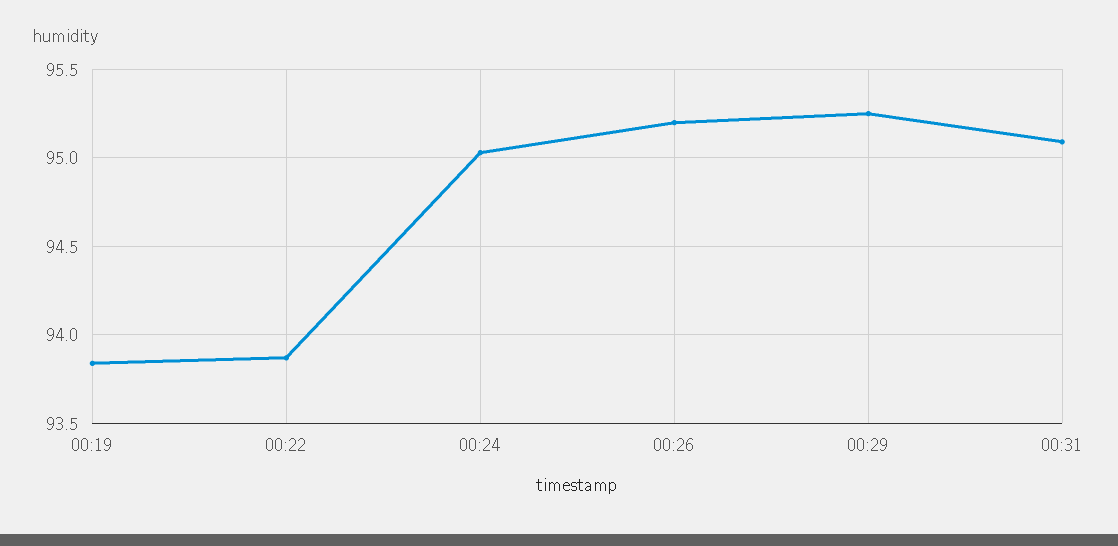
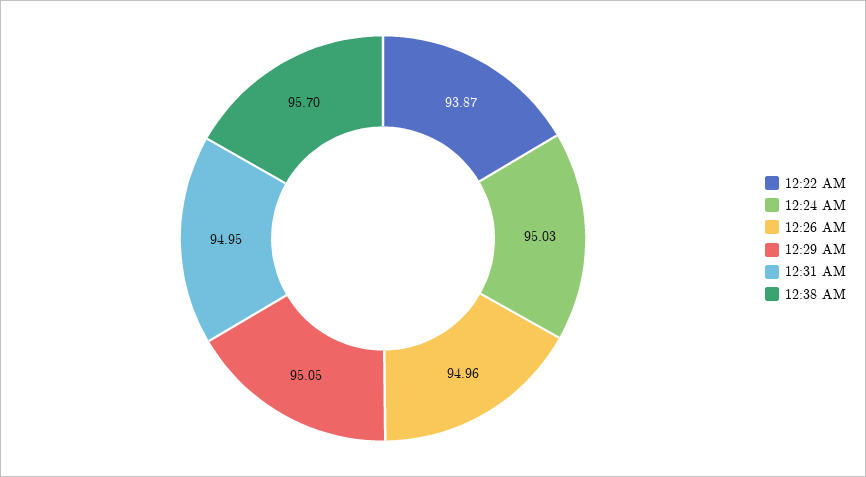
00:19: 93.85 -> none
00:26: 95.2 -> 94.96
00:29: 95.25 -> 95.05
00:31: 95.1 -> 94.95
12:38 AM: none -> 95.7

